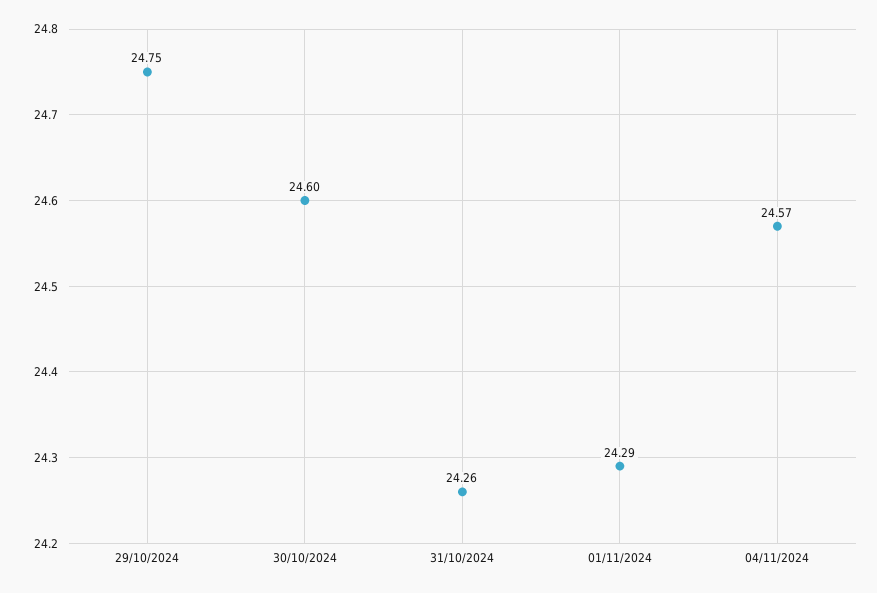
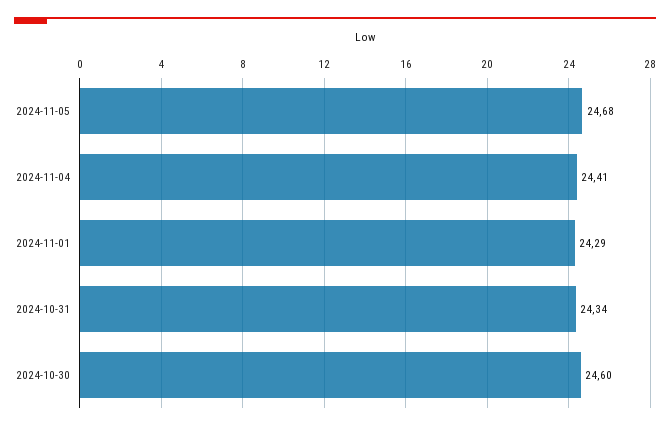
29/10/2024: 24.75 -> none
31/10/2024: 24.26 -> 24.34
04/11/2024: 24.57 -> 24.41
2024-11-05: none -> 24.68

